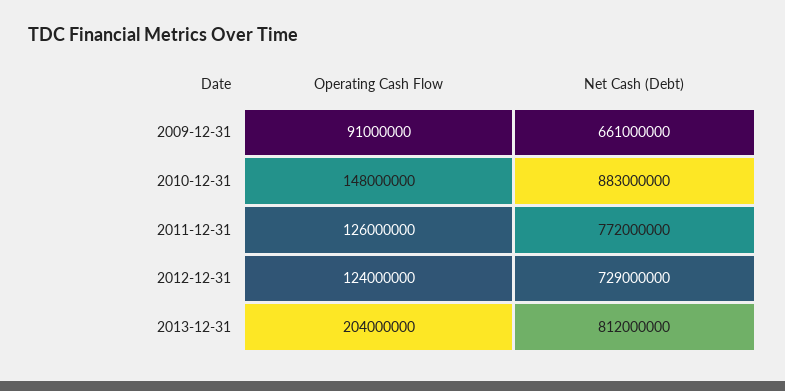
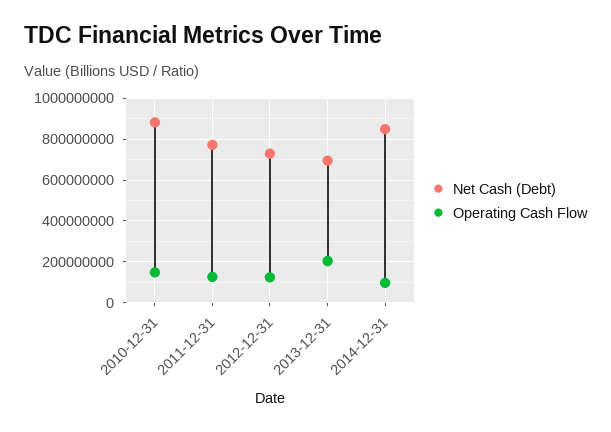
Operating Cash Flow, 2009-12-31: 91000000 -> none
Net Cash (Debt), 2009-12-31: 661000000 -> none
Net Cash (Debt), 2013-12-31: 812000000 -> 700000000
Net Cash (Debt), 2014-12-31: none -> 850000000
Operating Cash Flow, 2014-12-31: none -> 100000000

